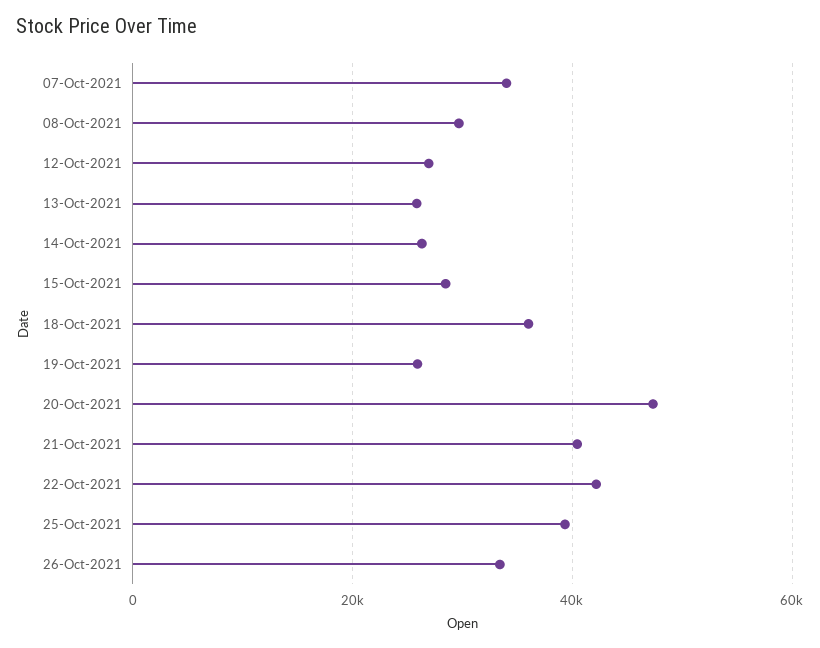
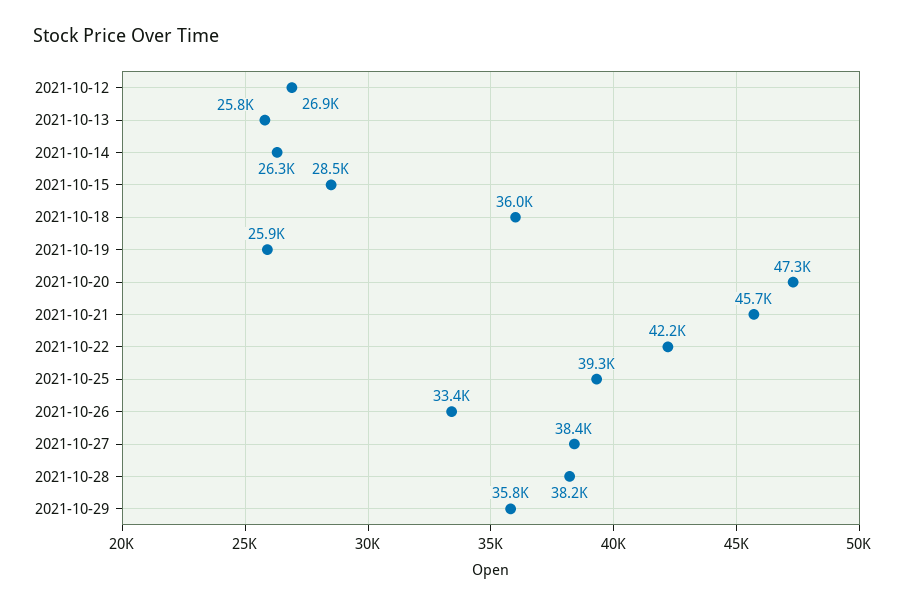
07-Oct-2021: 34000 -> none
08-Oct-2021: 30000 -> none
21-Oct-2021: 40000 -> 45700
2021-10-27: none -> 38400
2021-10-28: none -> 38200
2021-10-29: none -> 35800

